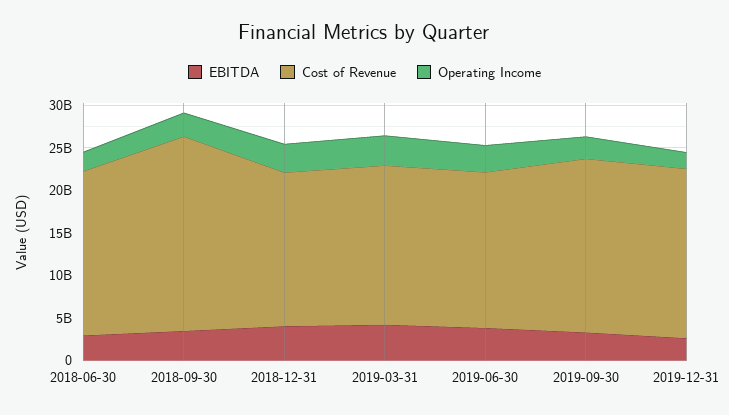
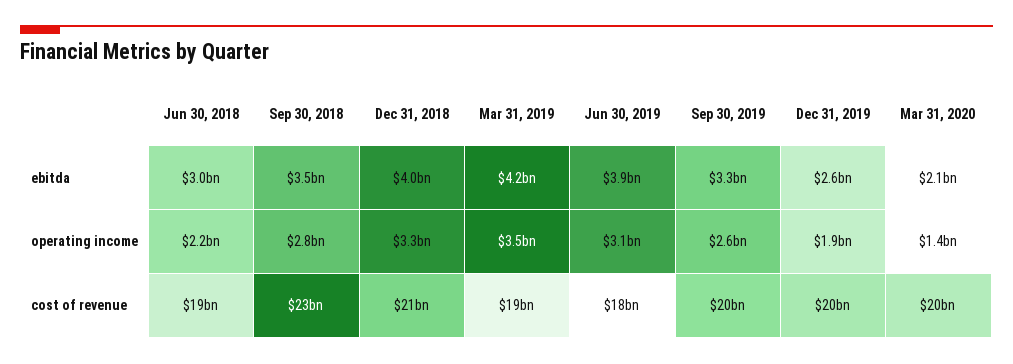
Cost of Revenue, 2018-12-31: 18000000000 -> 21000000000
EBITDA, Mar 31, 2020: none -> 2100000000
Operating Income, Mar 31, 2020: none -> 1400000000
Cost of Revenue, Mar 31, 2020: none -> 20000000000

